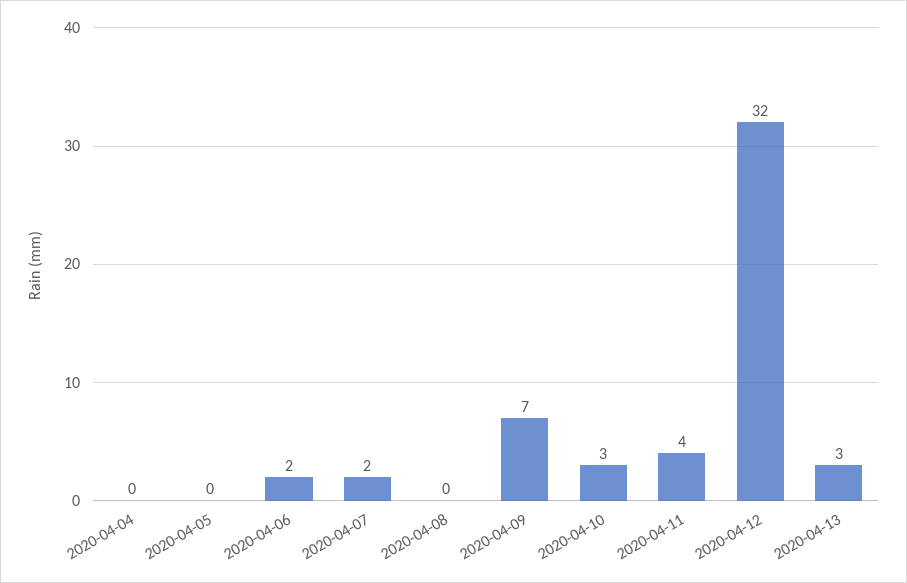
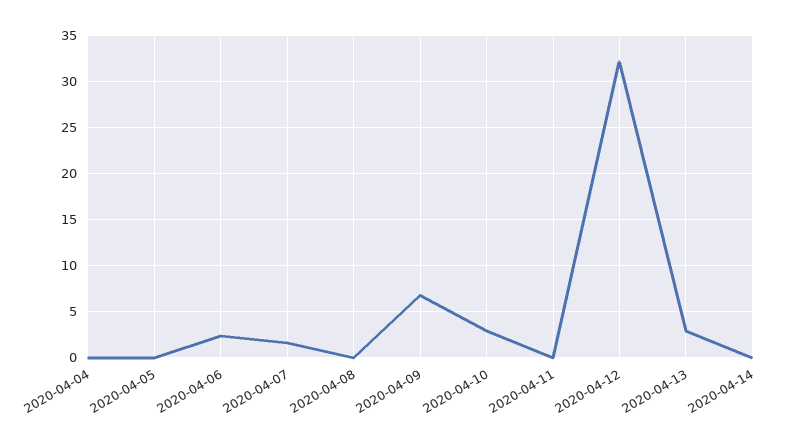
2020-04-11: 4 -> 0
2020-04-14: none -> 0

